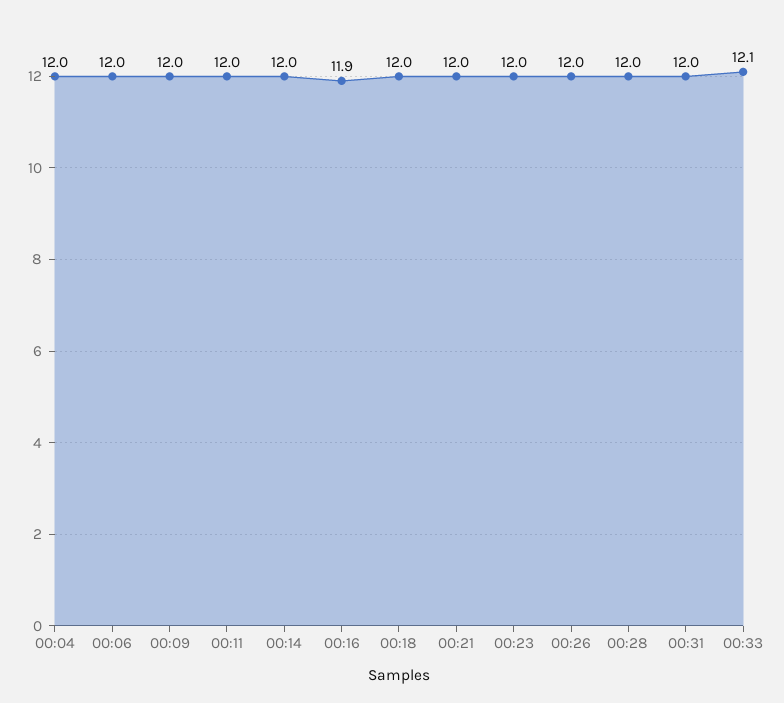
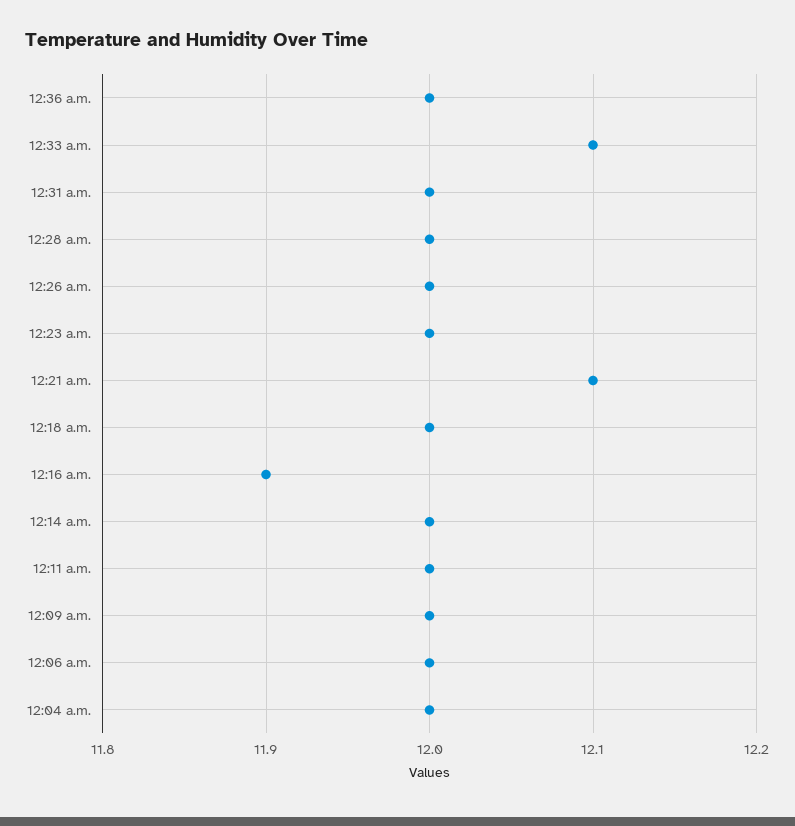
00:21: 12 -> 12.1
12:36 a.m.: none -> 12

